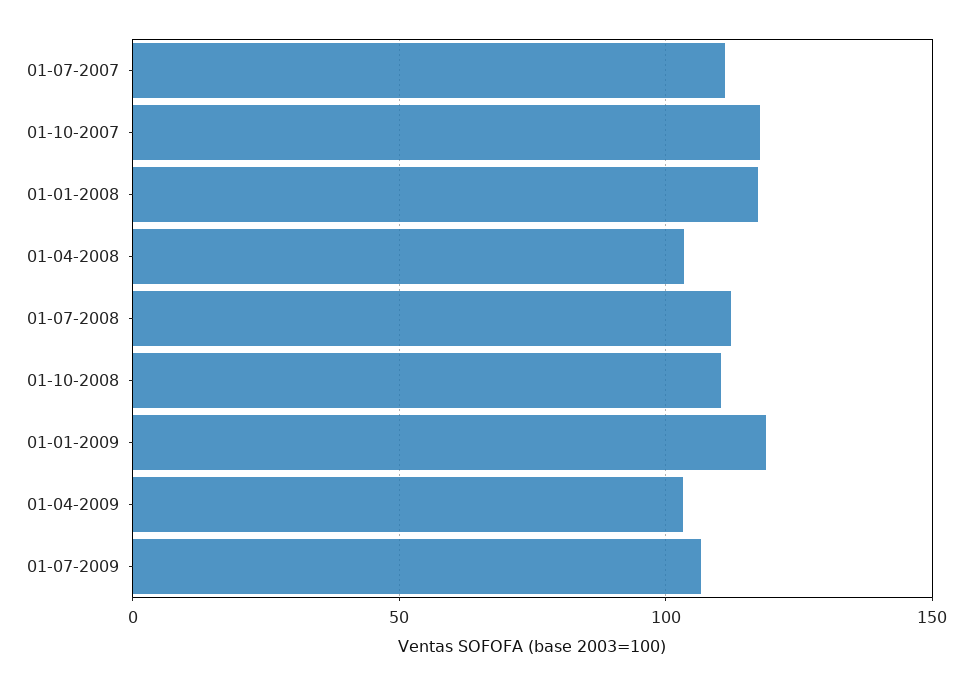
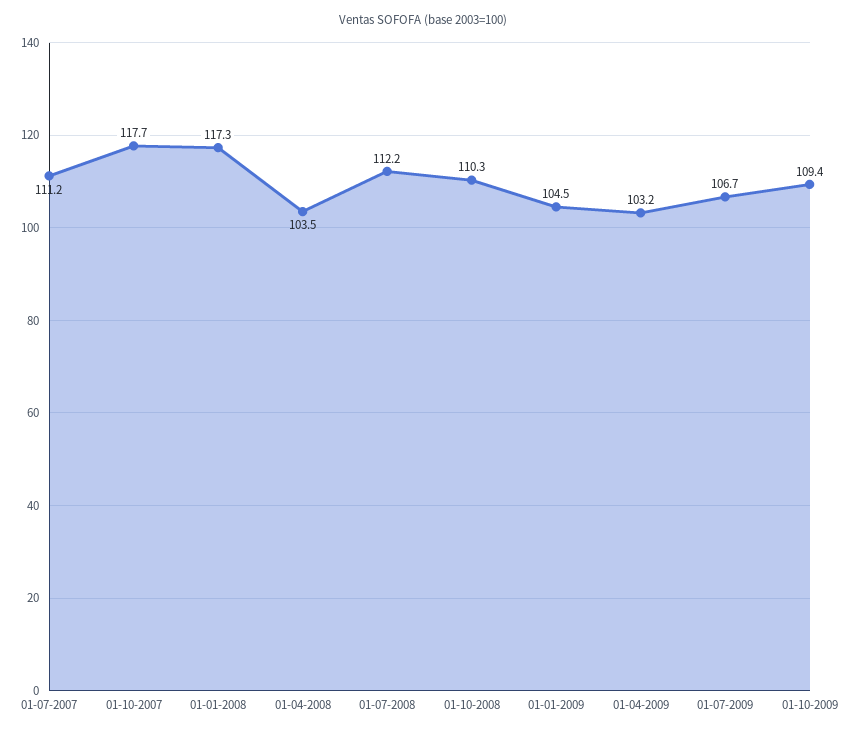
01-01-2009: 120 -> 104.5
01-10-2009: none -> 109.4

